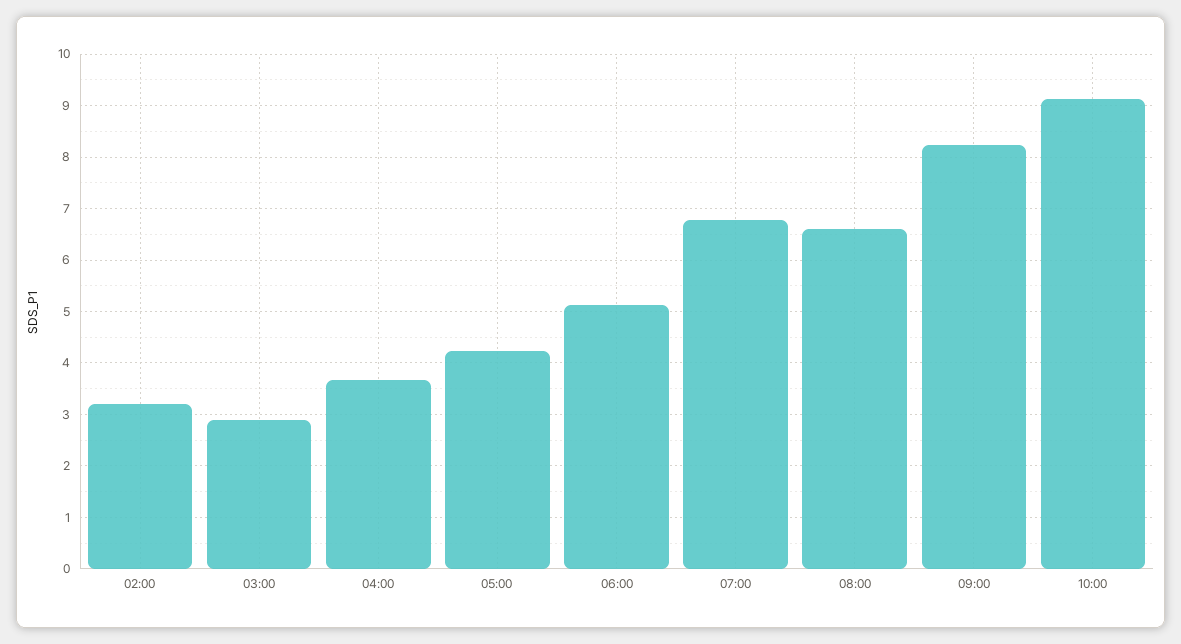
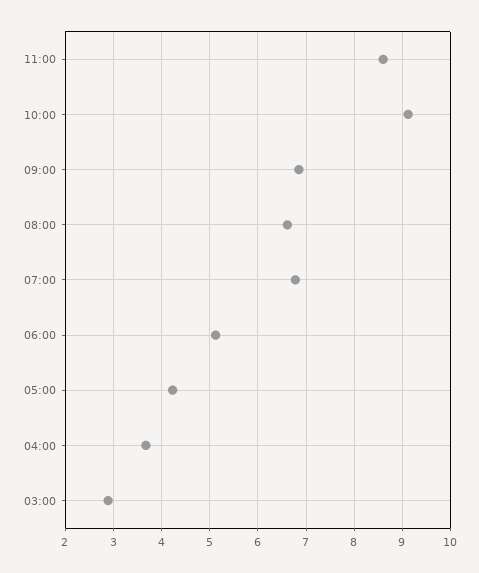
02:00: 3.2 -> none
09:00: 8.2 -> 6.8
11:00: none -> 8.6

